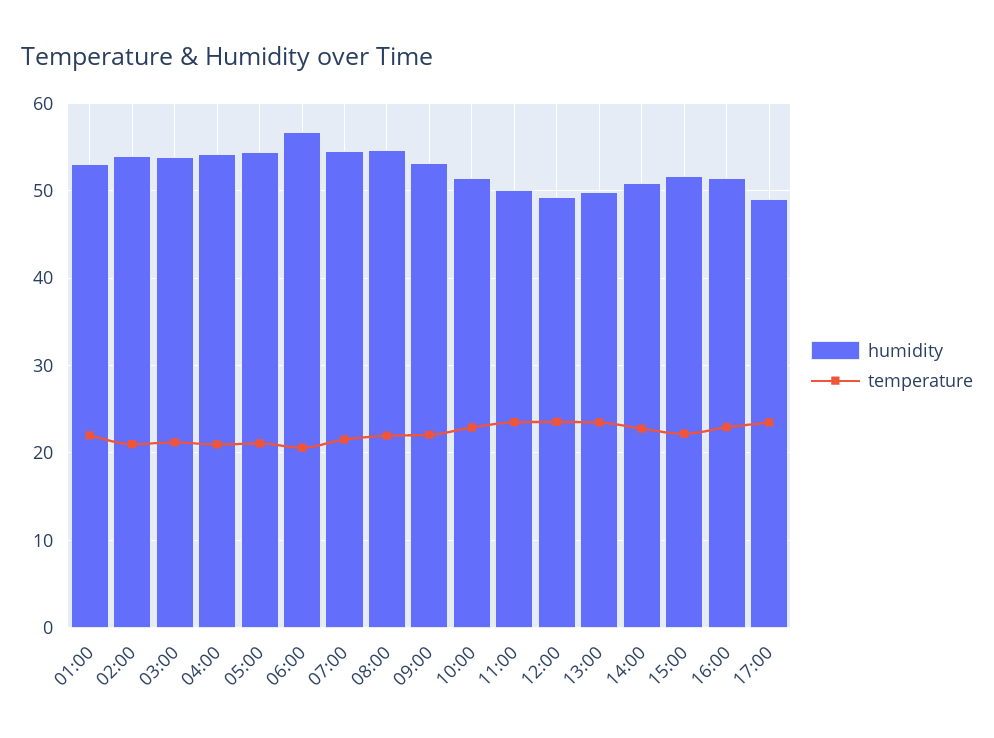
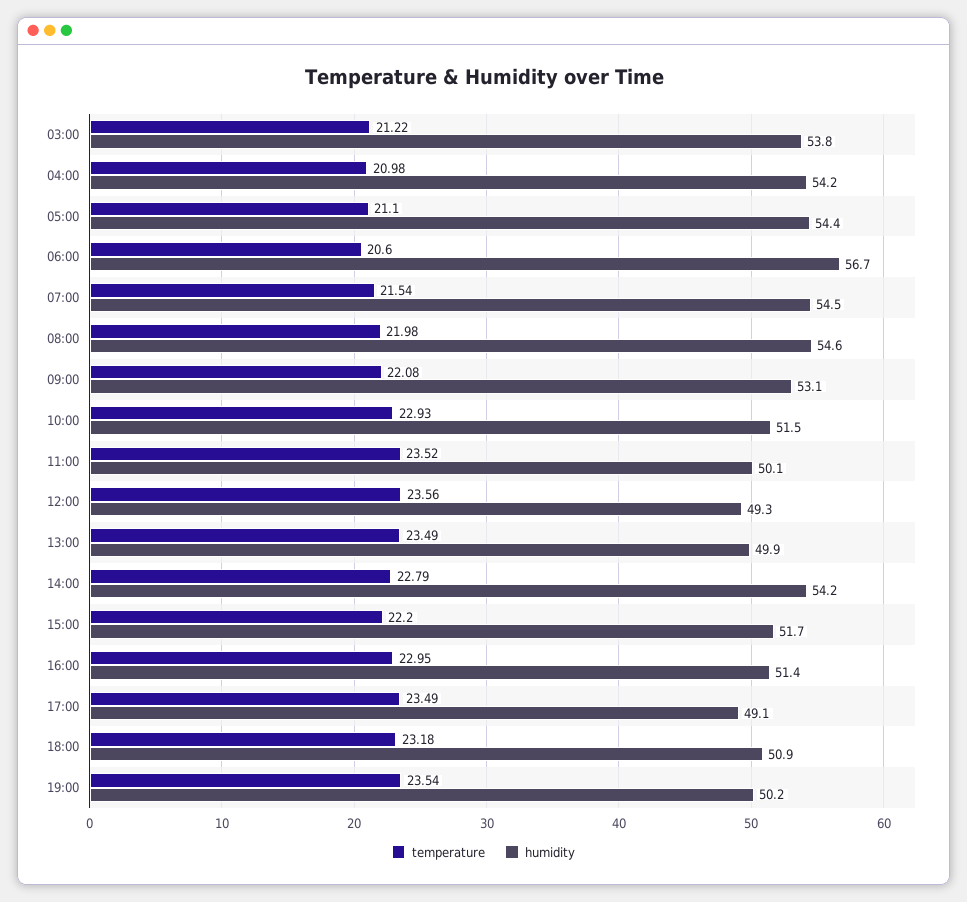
humidity, 01:00: 53 -> none
temperature, 01:00: 22 -> none
humidity, 02:00: 54 -> none
temperature, 02:00: 21 -> none
humidity, 14:00: 51 -> 54.2
temperature, 18:00: none -> 23.18
humidity, 18:00: none -> 50.9
temperature, 19:00: none -> 23.54
humidity, 19:00: none -> 50.2

